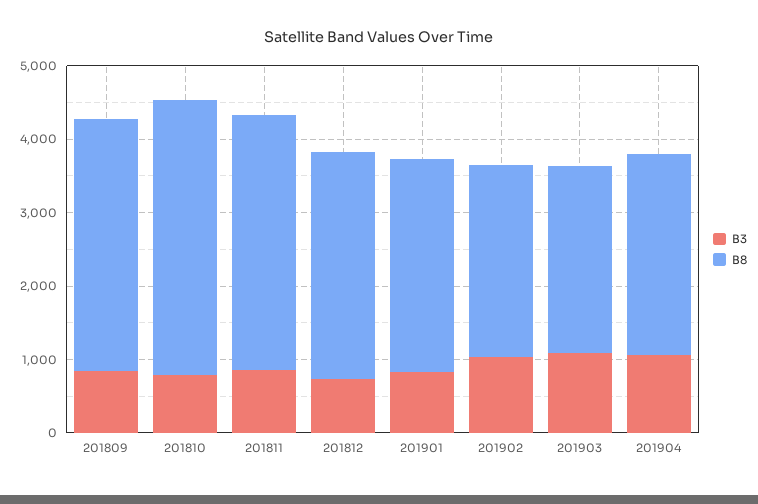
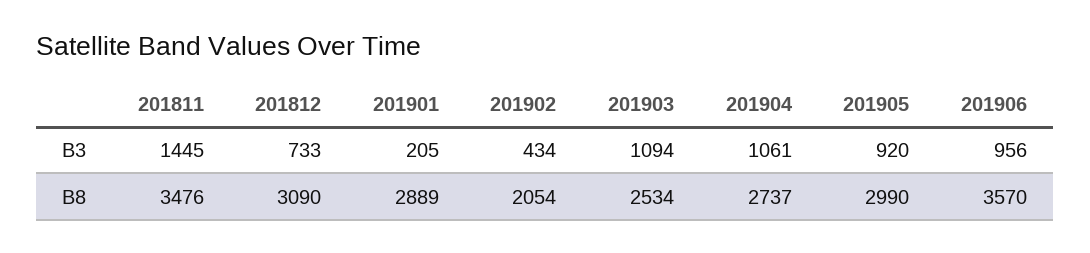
B3, 201809: 800 -> none
B8, 201809: 3400 -> none
B3, 201810: 800 -> none
B8, 201810: 3800 -> none
B3, 201811: 800 -> 1445
B3, 201901: 800 -> 205
B3, 201902: 1000 -> 434
B8, 201902: 2600 -> 2054
B3, 201905: none -> 920
B3, 201906: none -> 956
B8, 201905: none -> 2990
B8, 201906: none -> 3570

